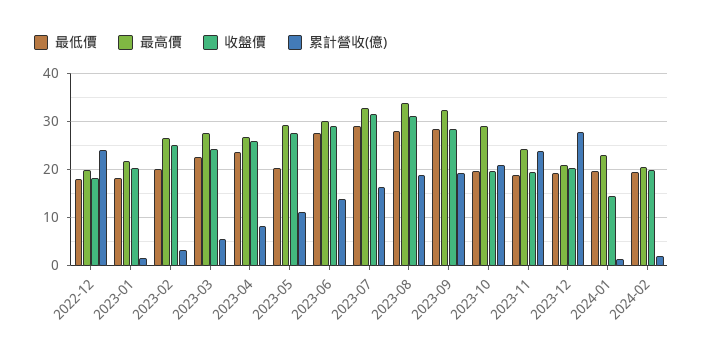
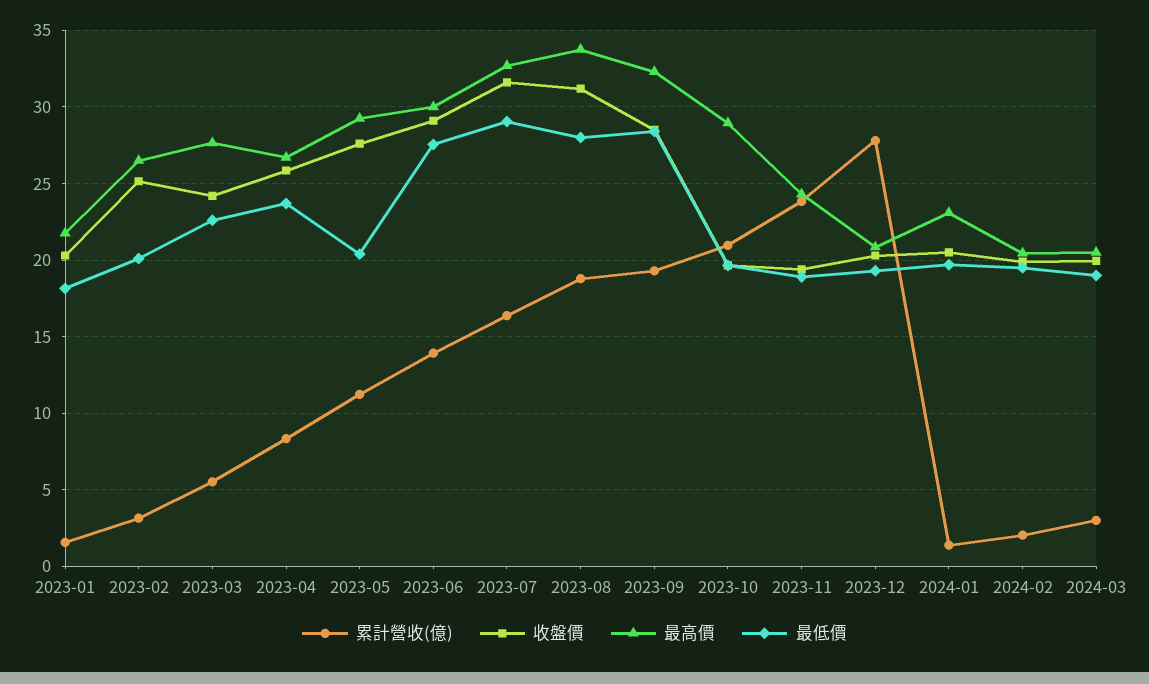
最低價, 2022-12: 18 -> none
最高價, 2022-12: 20 -> none
收盤價, 2022-12: 18 -> none
累計營收(億), 2022-12: 24 -> none
收盤價, 2024-01: 14 -> 20.5
累計營收(億), 2024-03: none -> 3
收盤價, 2024-03: none -> 20
最高價, 2024-03: none -> 20.5
最低價, 2024-03: none -> 19

